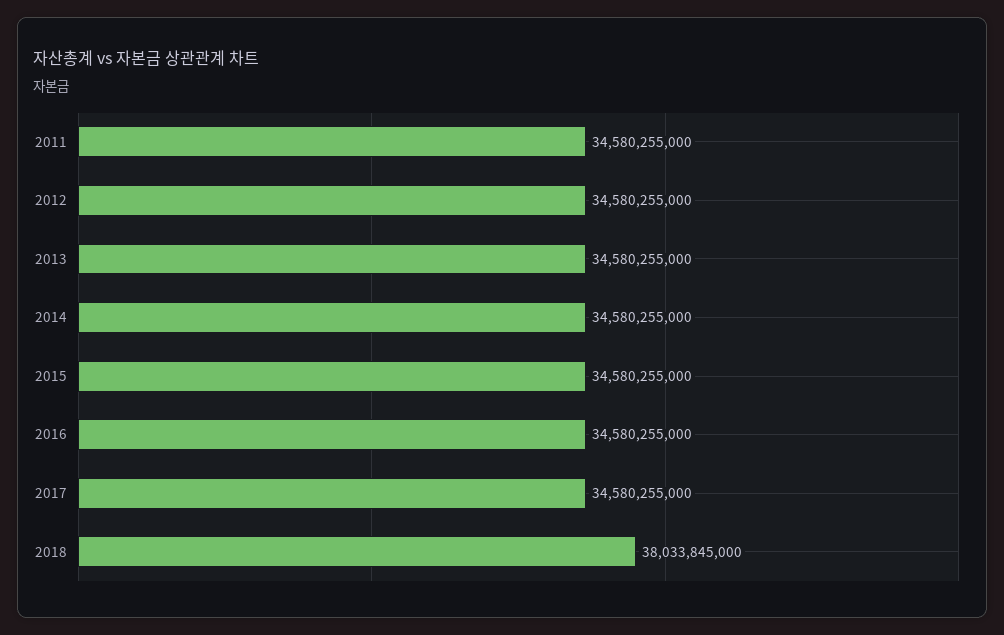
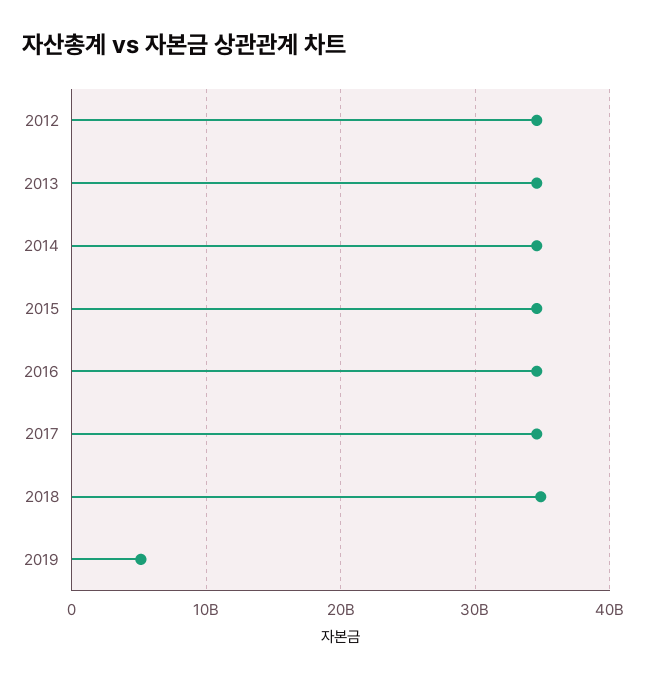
2011: 34580255000 -> none
2018: 38033845000 -> 35000000000
2019: none -> 5000000000

